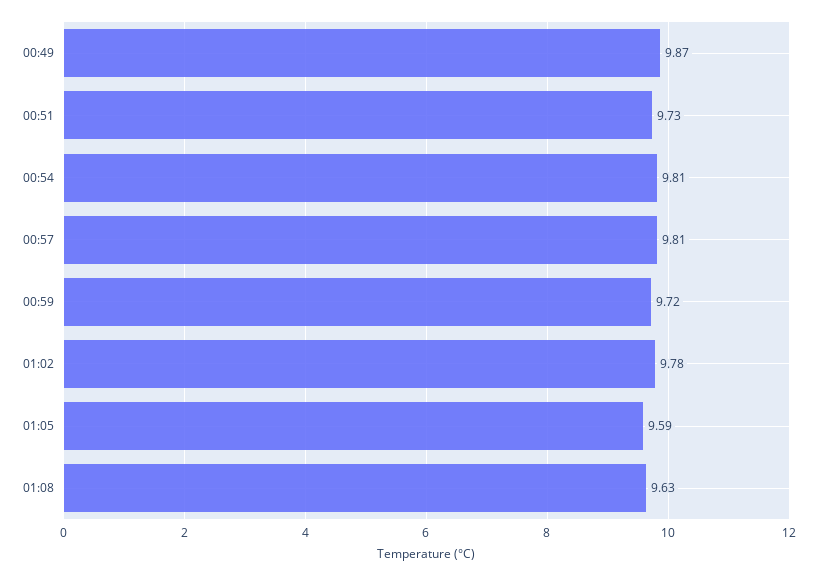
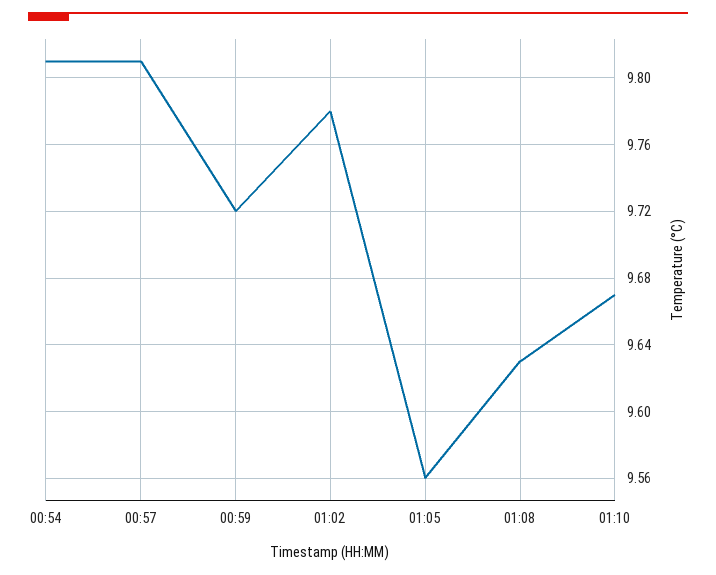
00:49: 9.87 -> none
00:51: 9.73 -> none
01:05: 9.59 -> 9.56
01:10: none -> 9.67

